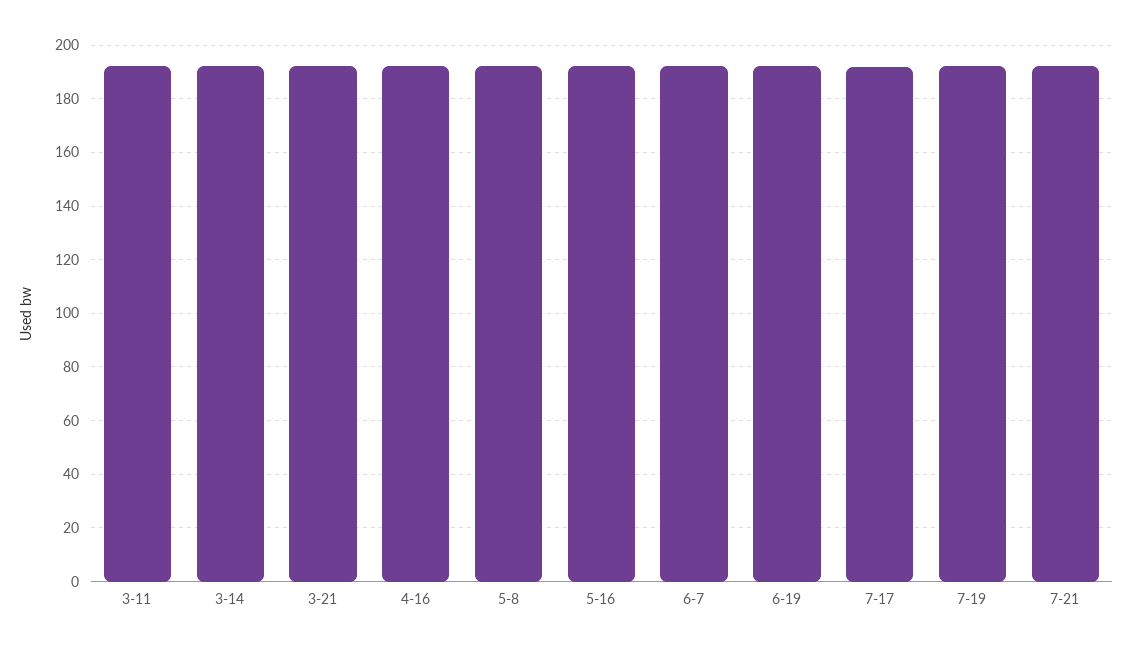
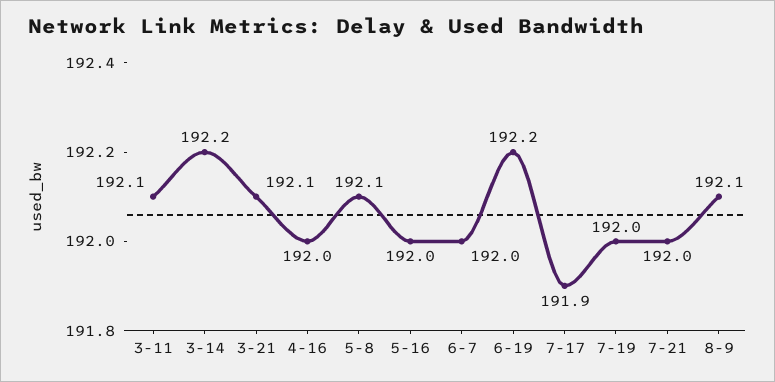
8-9: none -> 192.1

